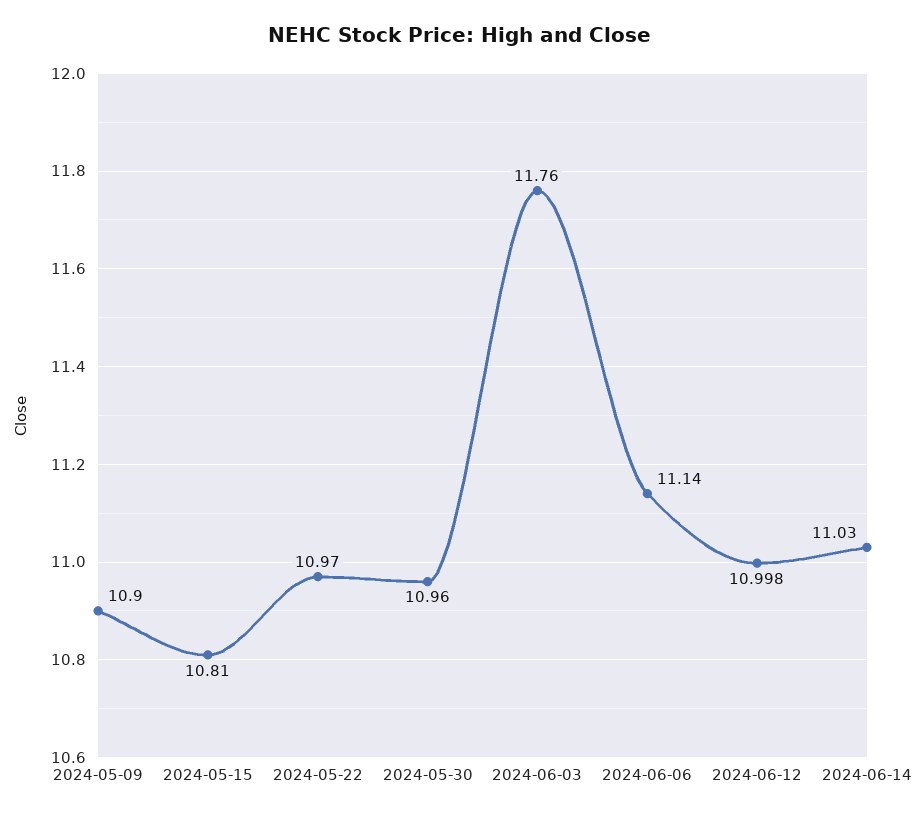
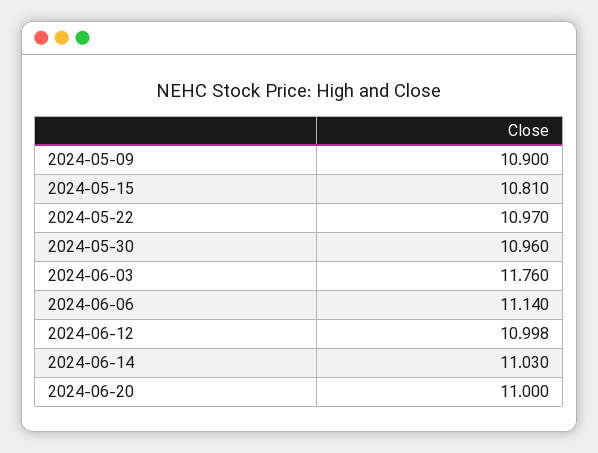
2024-06-20: none -> 11

